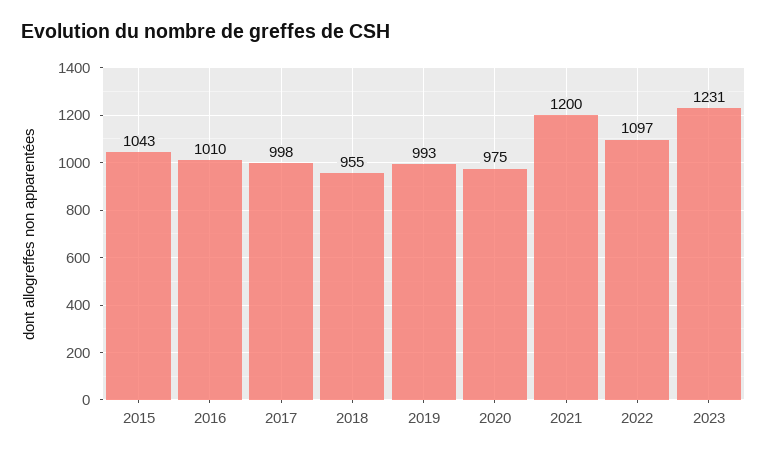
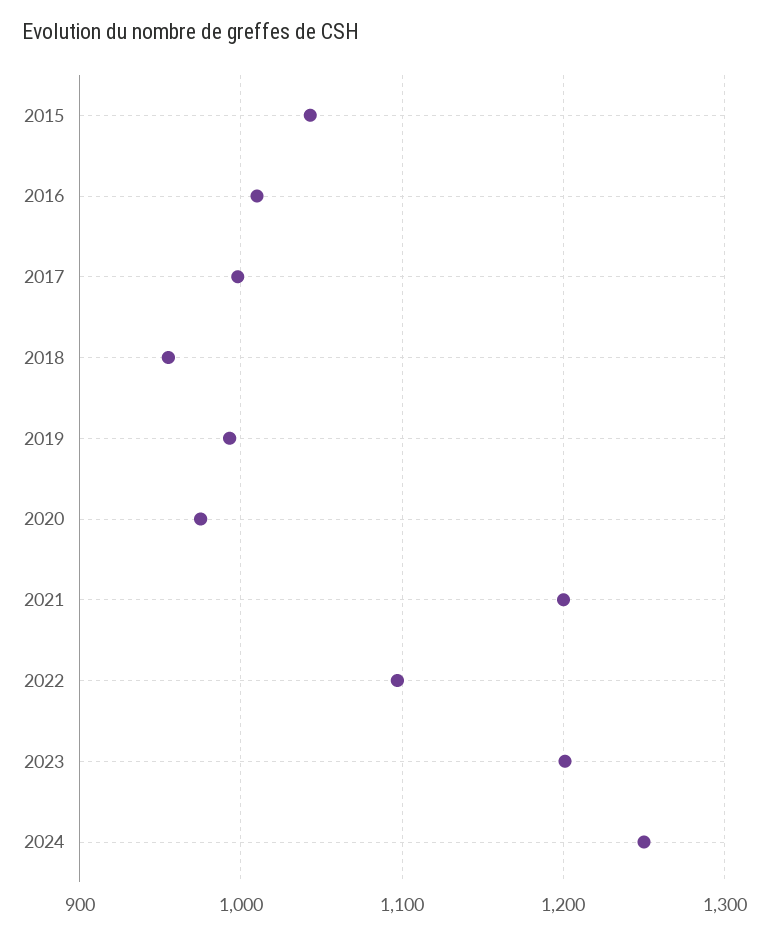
2023: 1231 -> 1200
2024: none -> 1250

